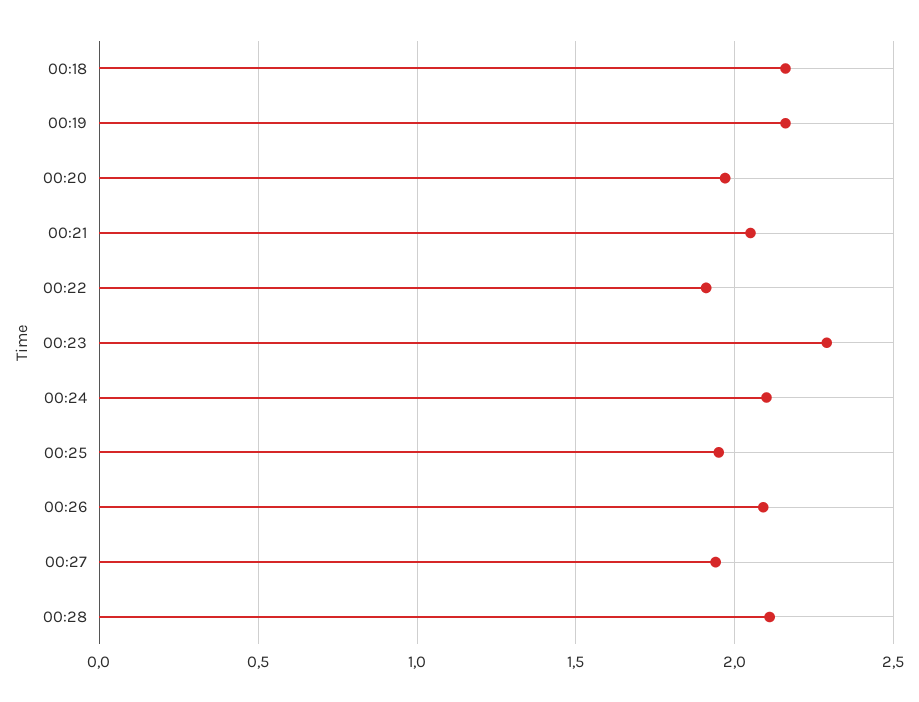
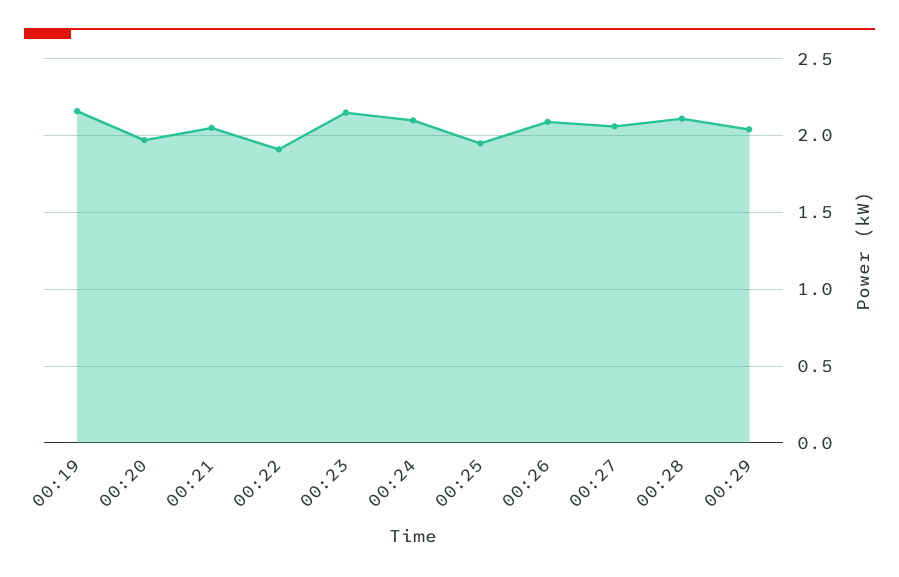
00:18: 2.15 -> none
00:23: 2.3 -> 2.15
00:27: 1.95 -> 2.05
00:29: none -> 2.05

